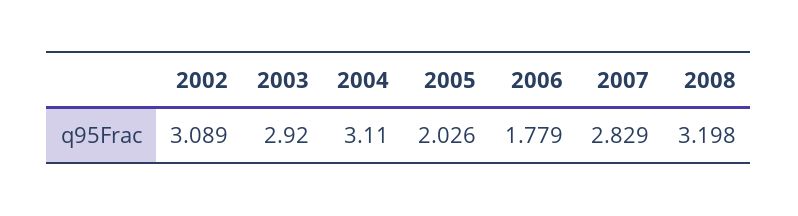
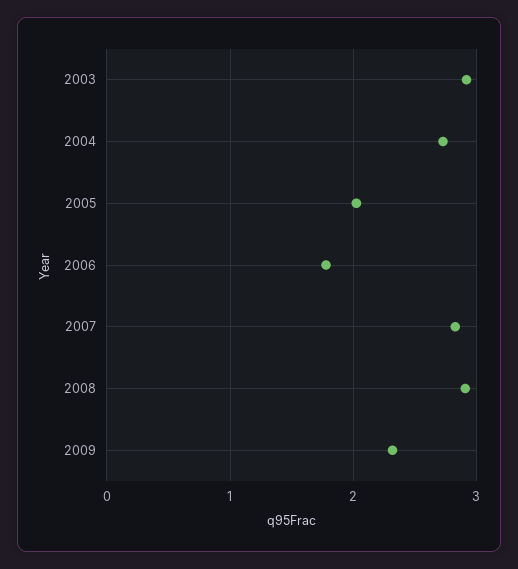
2002: 3.089 -> none
2004: 3.11 -> 2.7
2008: 3.198 -> 2.9
2009: none -> 2.3

